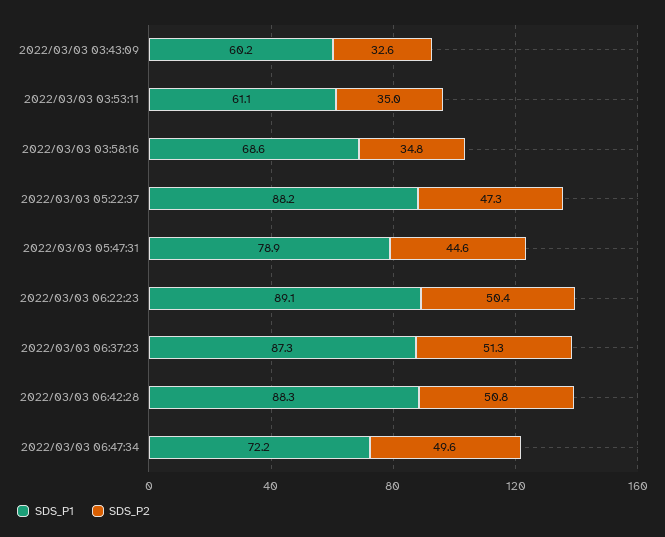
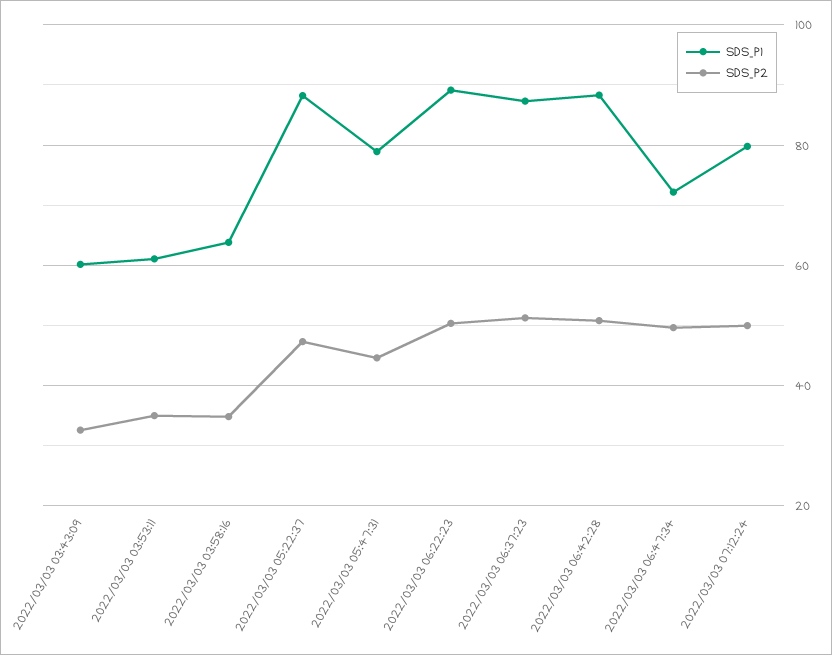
SDS_P1, 2022/03/03 03:58:16: 68.6 -> 64
SDS_P1, 2022/03/03 07:12:24: none -> 80
SDS_P2, 2022/03/03 07:12:24: none -> 50

